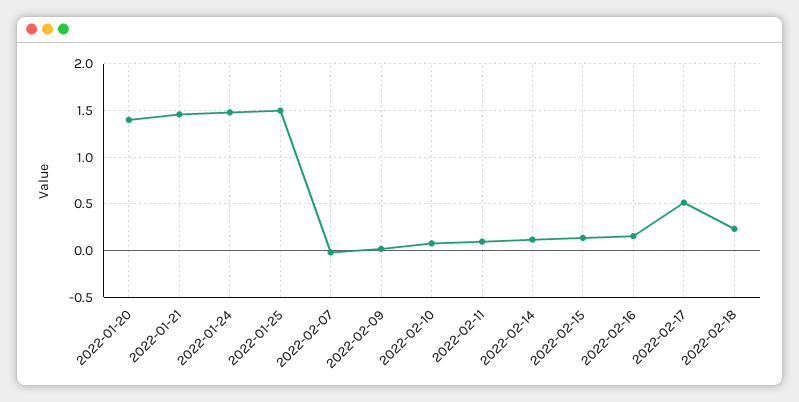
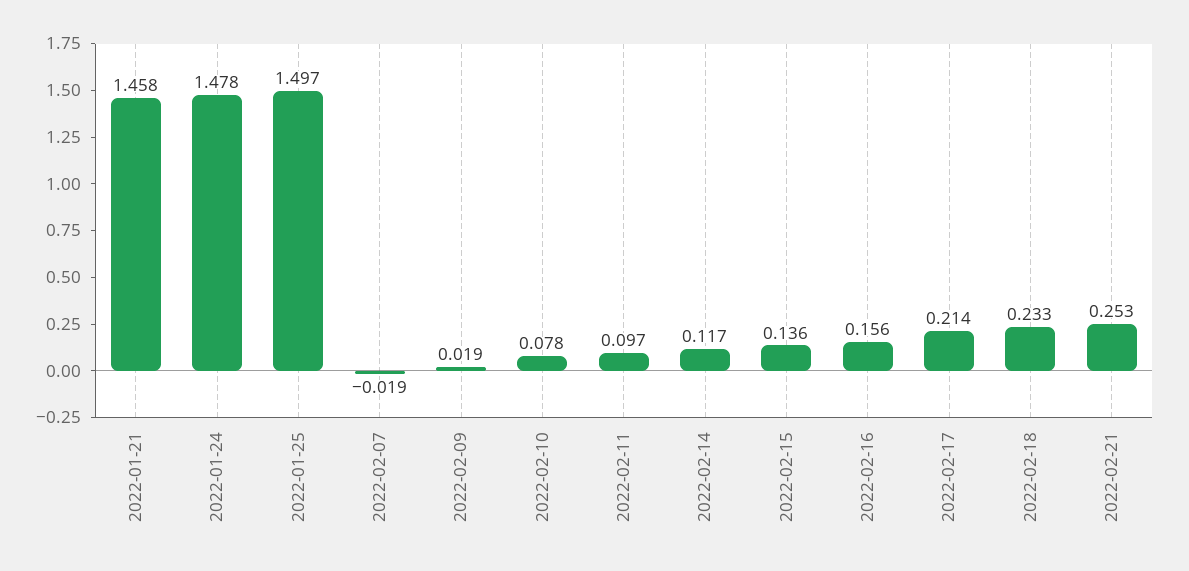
2022-01-20: 1.4 -> none
2022-02-17: 0.5 -> 0.214
2022-02-21: none -> 0.253

